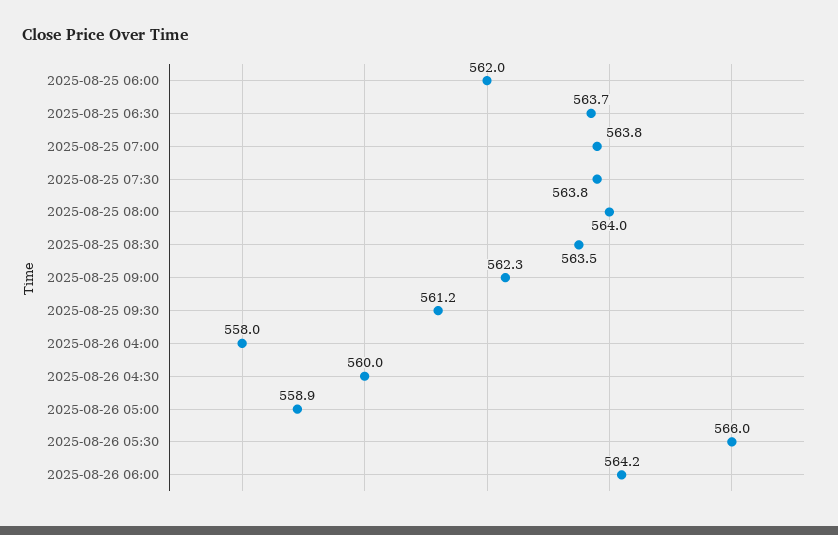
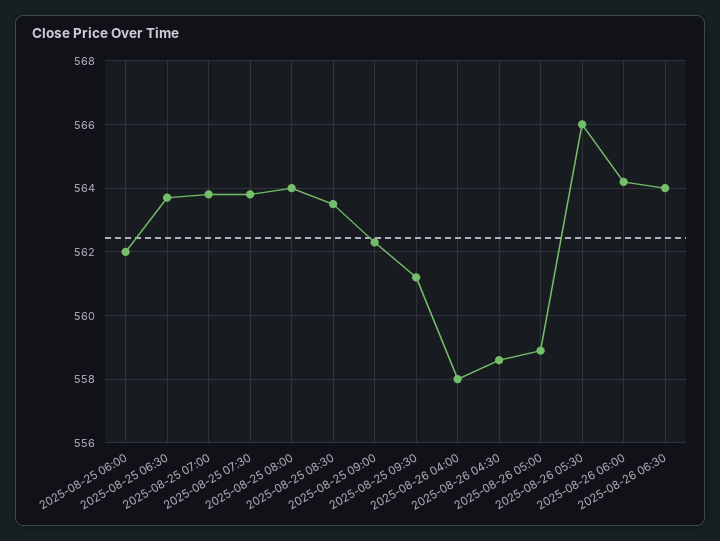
2025-08-26 04:30: 560 -> 558.5
2025-08-26 06:30: none -> 564

